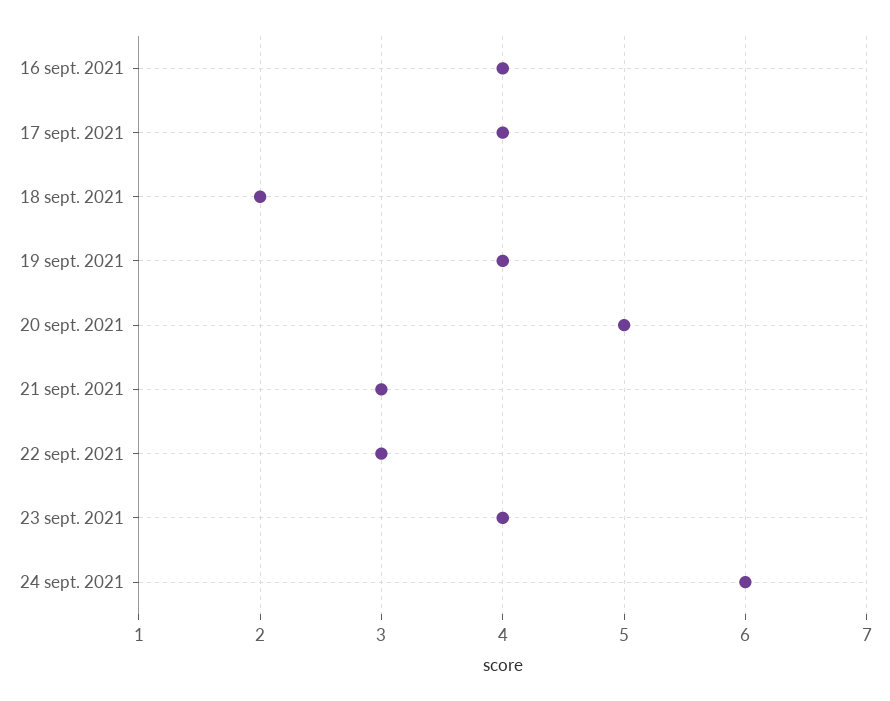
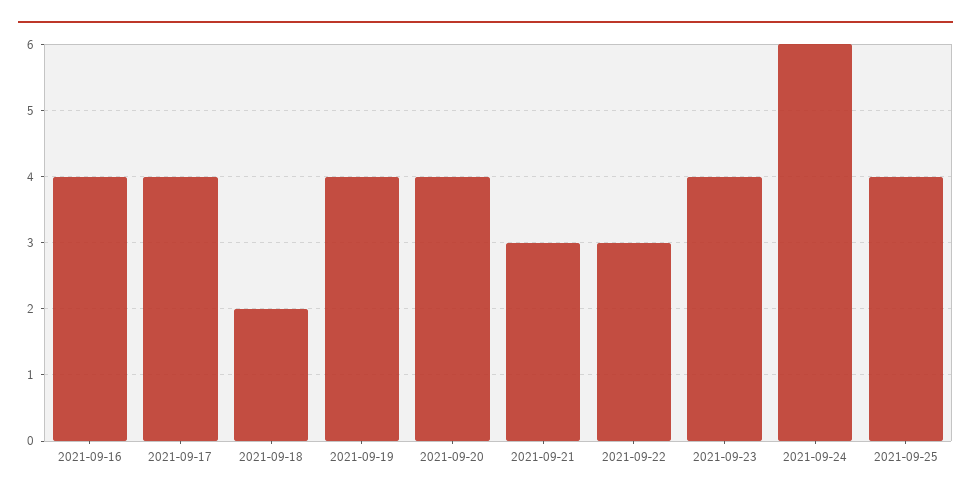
20 sept. 2021: 5 -> 4
2021-09-25: none -> 4

